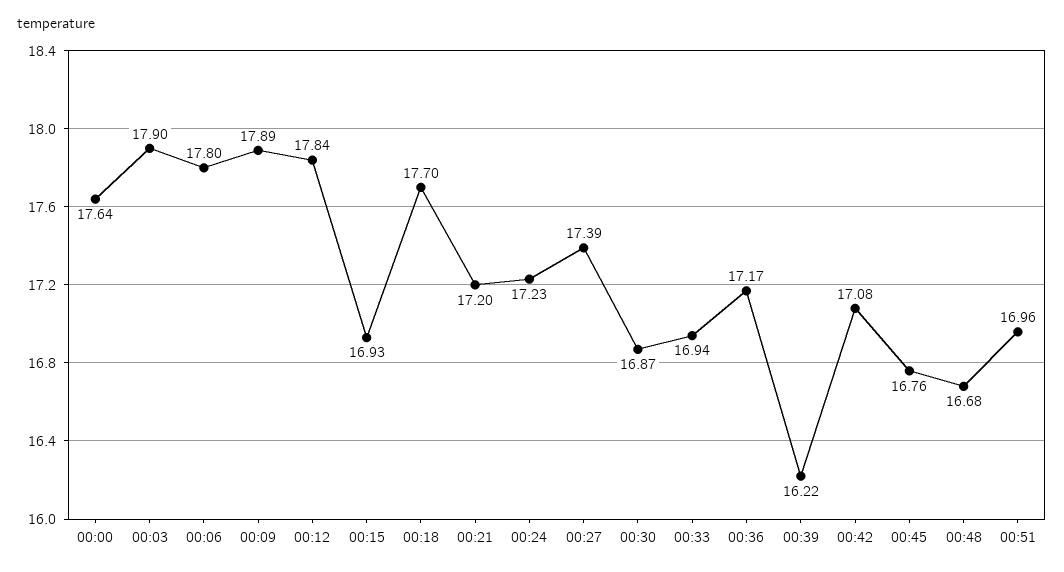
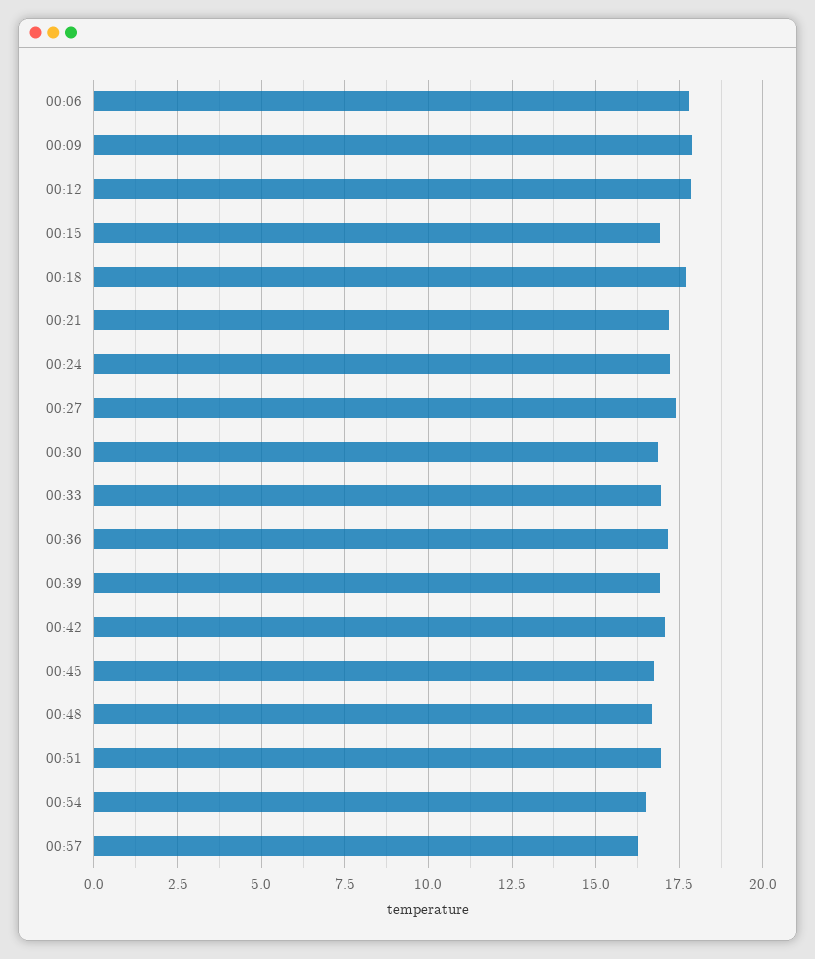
00:00: 17.64 -> none
00:03: 17.9 -> none
00:39: 16.22 -> 17
00:54: none -> 16.5
00:57: none -> 16.25

